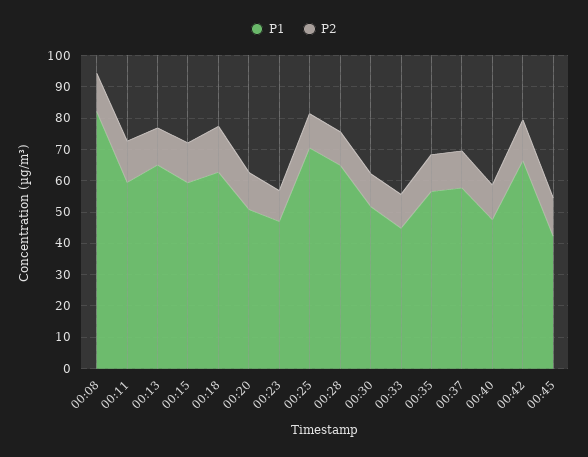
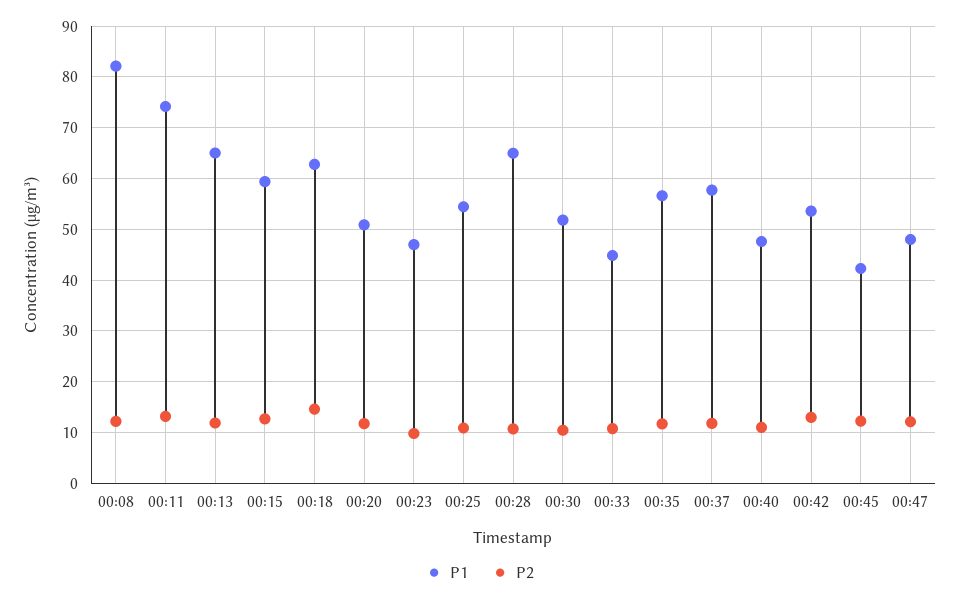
P1, 00:11: 60 -> 74
P1, 00:25: 70 -> 54
P1, 00:42: 65 -> 54
P1, 00:47: none -> 48
P2, 00:47: none -> 12

